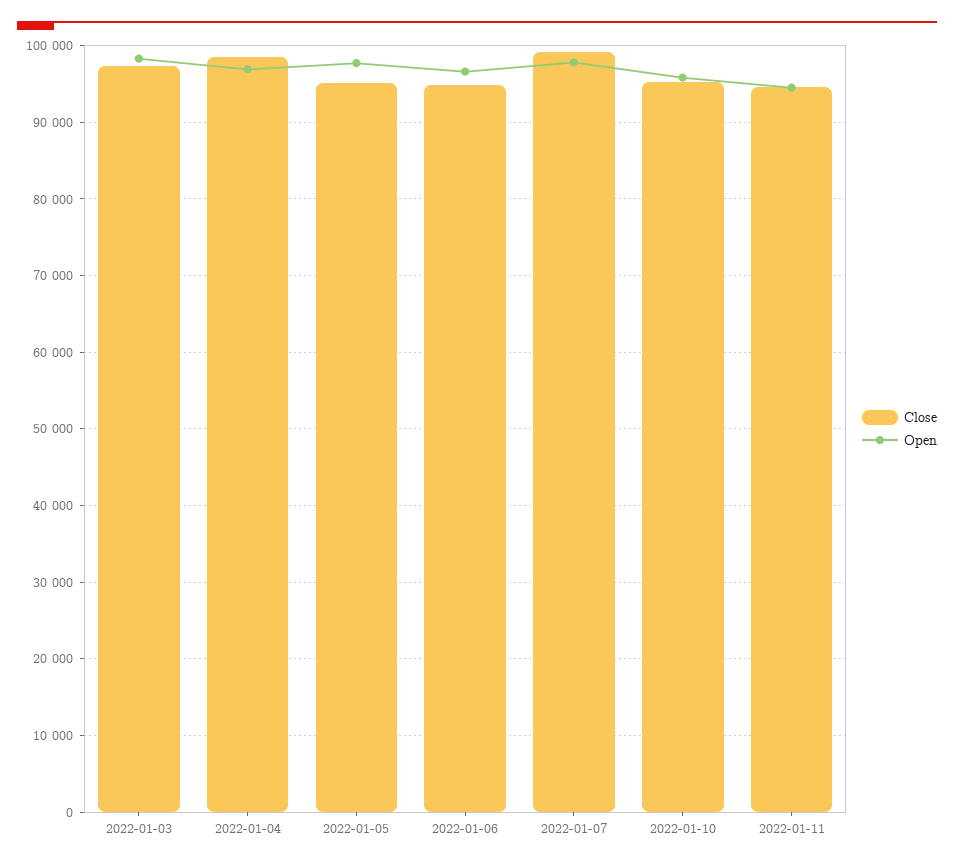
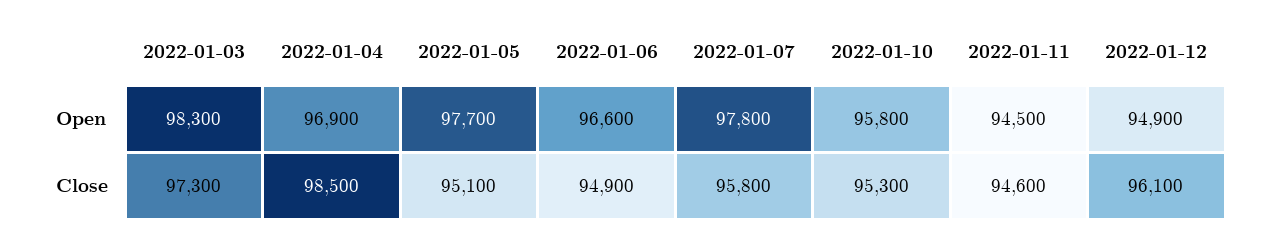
Close, 2022-01-07: 99000 -> 95800
Open, 2022-01-12: none -> 94900
Close, 2022-01-12: none -> 96100

